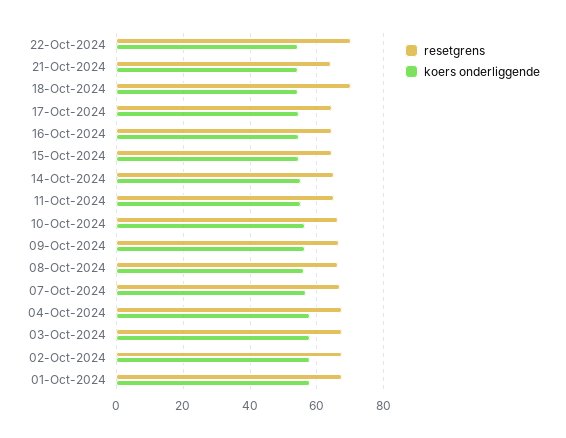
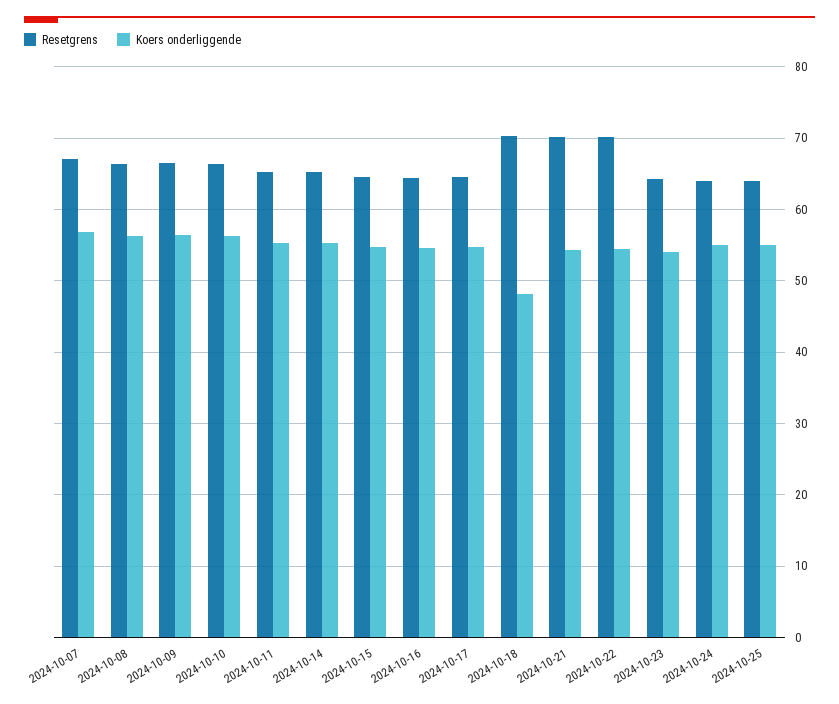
resetgrens, 21-Oct-2024: 64 -> 70
koers onderliggende, 18-Oct-2024: 54 -> 48
resetgrens, 04-Oct-2024: 68 -> none
koers onderliggende, 04-Oct-2024: 58 -> none
resetgrens, 03-Oct-2024: 68 -> none
koers onderliggende, 03-Oct-2024: 58 -> none
resetgrens, 02-Oct-2024: 68 -> none
koers onderliggende, 02-Oct-2024: 58 -> none
resetgrens, 01-Oct-2024: 68 -> none
koers onderliggende, 01-Oct-2024: 58 -> none
resetgrens, 2024-10-23: none -> 64
koers onderliggende, 2024-10-23: none -> 54
resetgrens, 2024-10-24: none -> 64
koers onderliggende, 2024-10-24: none -> 55
resetgrens, 2024-10-25: none -> 64
koers onderliggende, 2024-10-25: none -> 55

